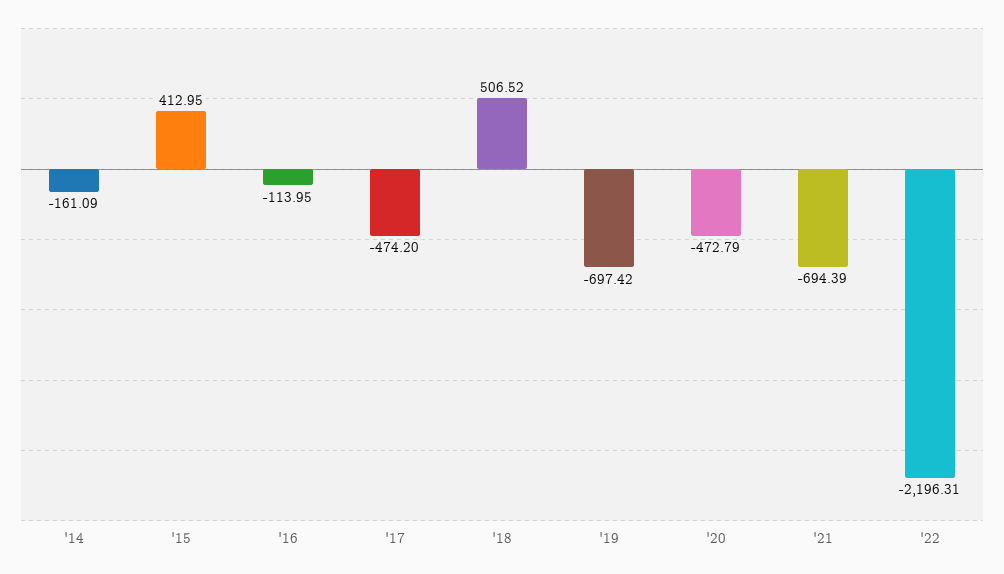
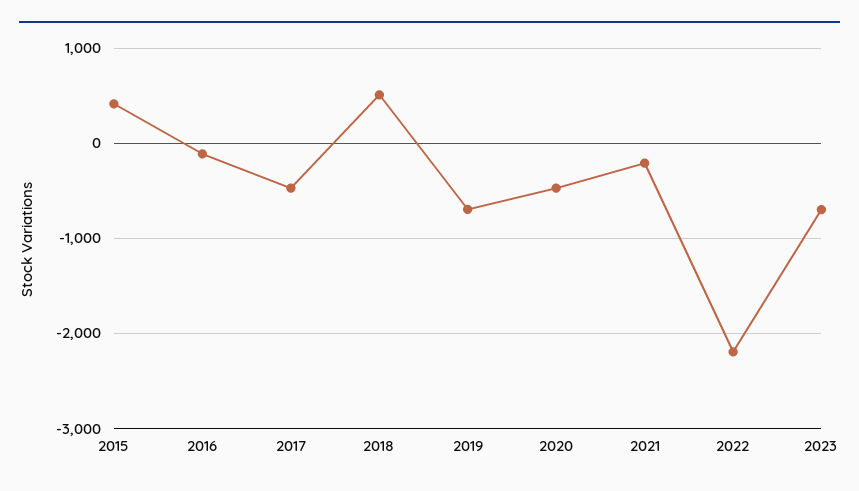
'14: -161.09 -> none
'21: -694.39 -> -200
2023: none -> -700

